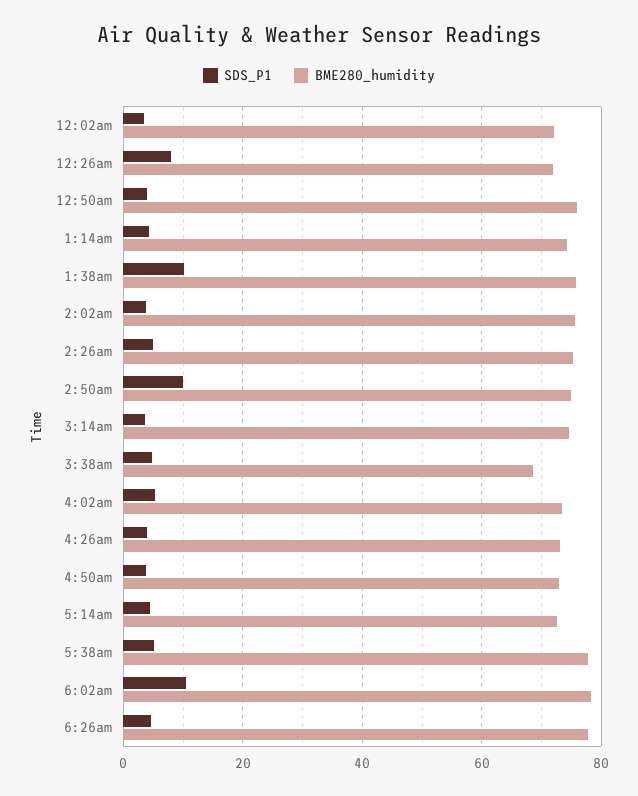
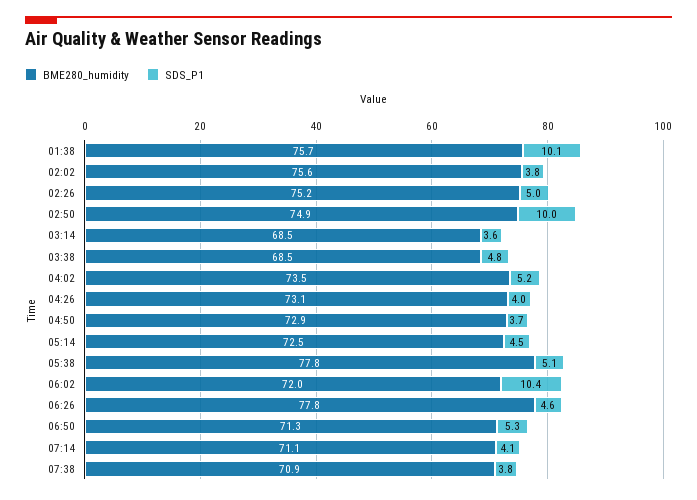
SDS_P1, 12:02am: 4 -> none
BME280_humidity, 12:02am: 72 -> none
SDS_P1, 12:26am: 8 -> none
BME280_humidity, 12:26am: 72 -> none
SDS_P1, 12:50am: 4 -> none
BME280_humidity, 12:50am: 76 -> none
SDS_P1, 1:14am: 4 -> none
BME280_humidity, 1:14am: 74 -> none
BME280_humidity, 3:14am: 74 -> 68.5
BME280_humidity, 6:02am: 78 -> 72
BME280_humidity, 06:50: none -> 71.3
SDS_P1, 06:50: none -> 5.3
BME280_humidity, 07:14: none -> 71.1
SDS_P1, 07:14: none -> 4.1
BME280_humidity, 07:38: none -> 70.9
SDS_P1, 07:38: none -> 3.8

